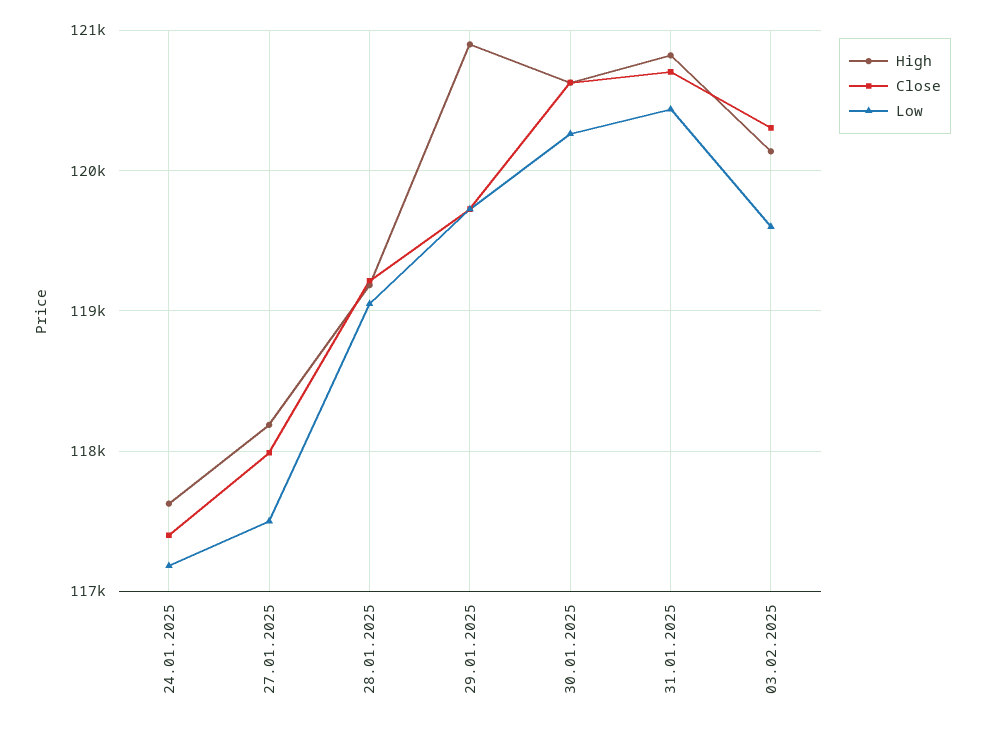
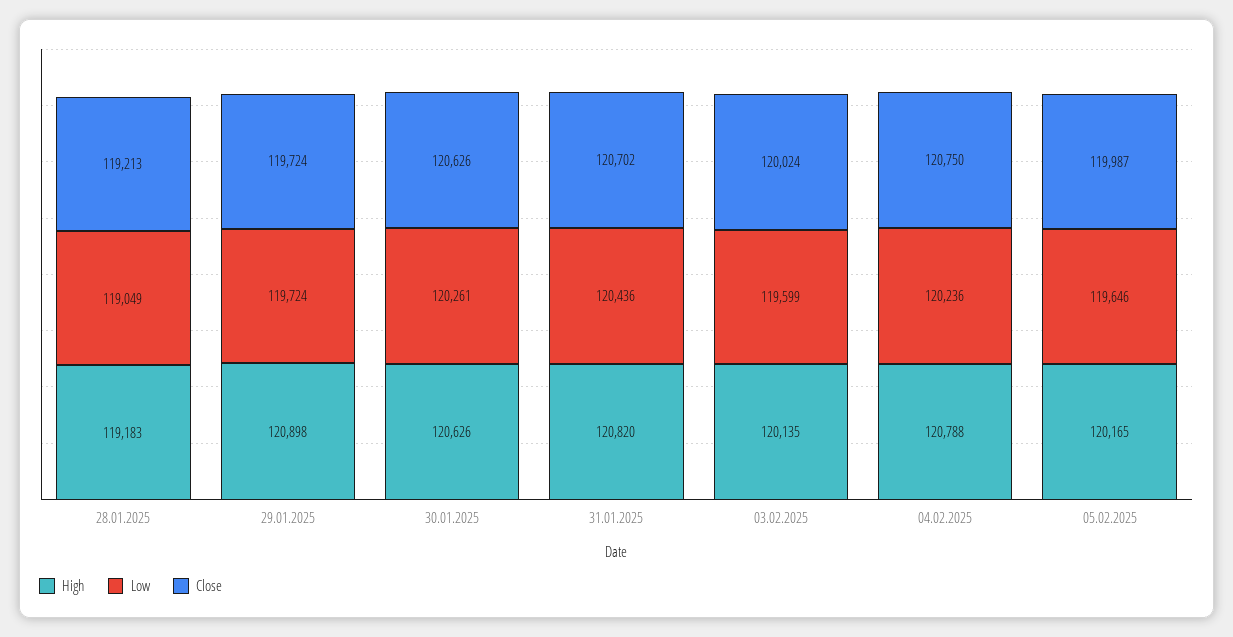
High, 24.01.2025: 117600 -> none
Close, 24.01.2025: 117400 -> none
Low, 24.01.2025: 117200 -> none
High, 27.01.2025: 118200 -> none
Close, 27.01.2025: 118000 -> none
Low, 27.01.2025: 117500 -> none
Close, 03.02.2025: 120300 -> 120024
High, 04.02.2025: none -> 120788
Low, 04.02.2025: none -> 120236
Close, 04.02.2025: none -> 120750
High, 05.02.2025: none -> 120165
Low, 05.02.2025: none -> 119646
Close, 05.02.2025: none -> 119987

